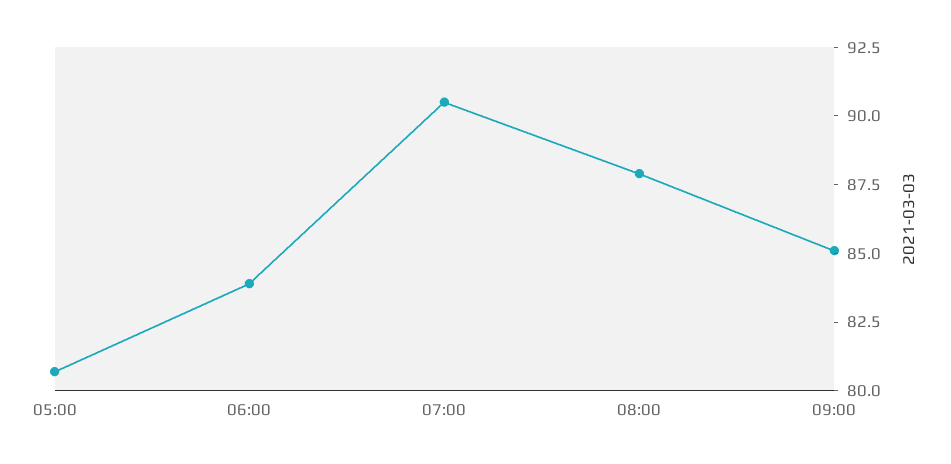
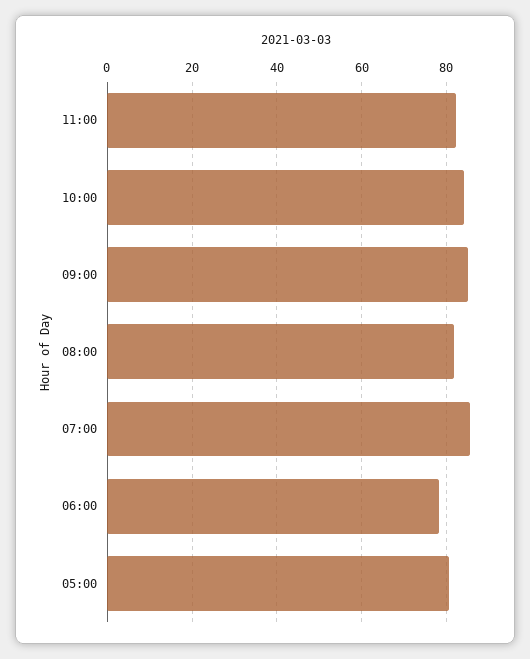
06:00: 84 -> 78
07:00: 90.5 -> 86
08:00: 88 -> 82
11:00: none -> 82
10:00: none -> 84

